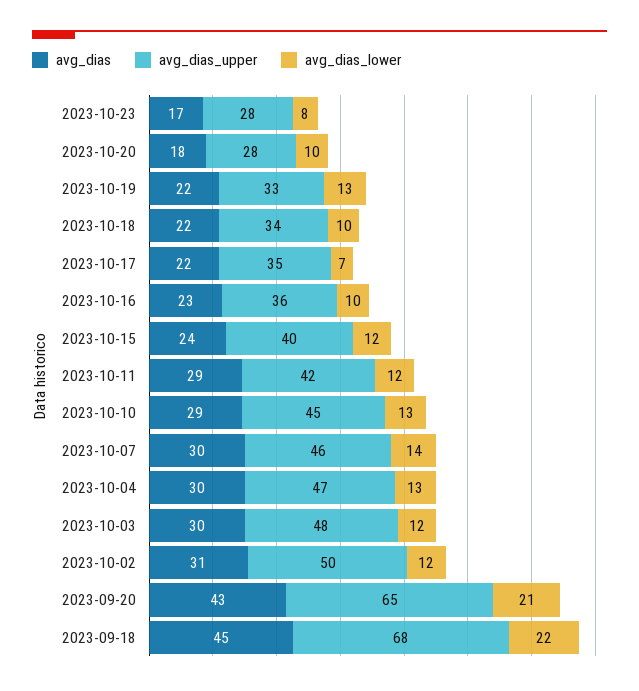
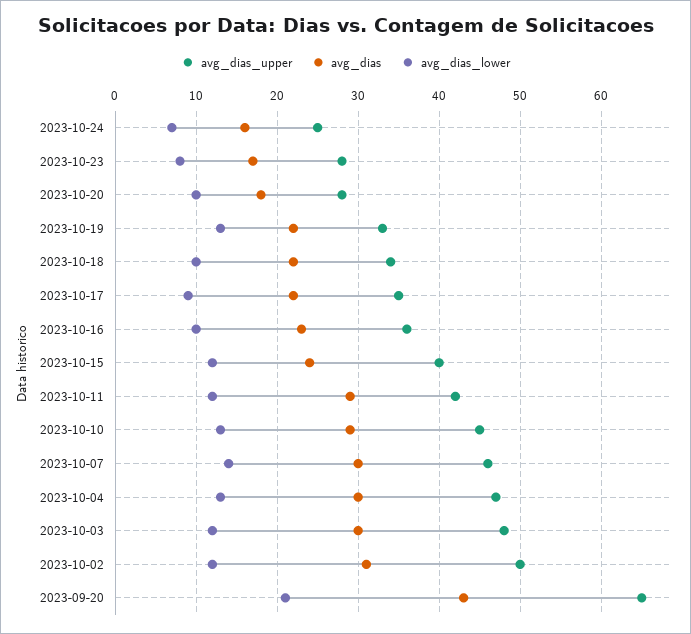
avg_dias_lower, 2023-10-17: 7 -> 9
avg_dias, 2023-09-18: 45 -> none
avg_dias_upper, 2023-09-18: 68 -> none
avg_dias_lower, 2023-09-18: 22 -> none
avg_dias_upper, 2023-10-24: none -> 25
avg_dias, 2023-10-24: none -> 16
avg_dias_lower, 2023-10-24: none -> 7

